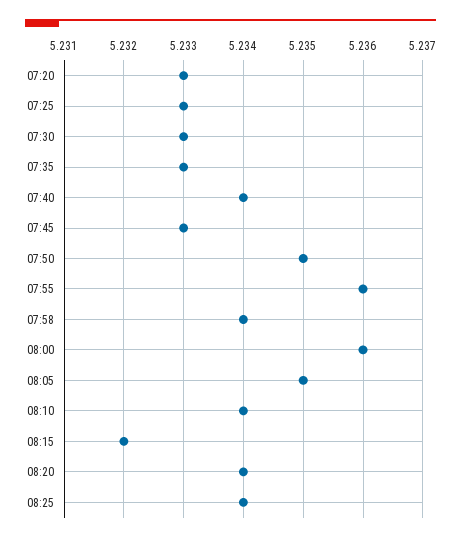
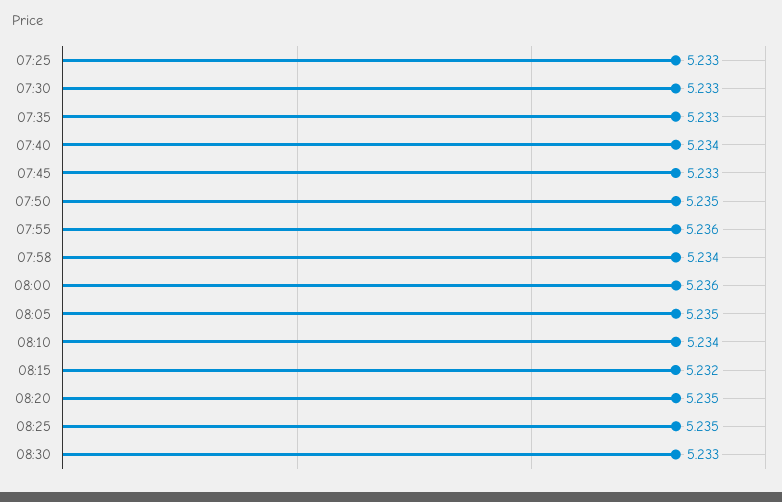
07:20: 5.233 -> none
08:20: 5.234 -> 5.235
08:25: 5.234 -> 5.235
08:30: none -> 5.233

